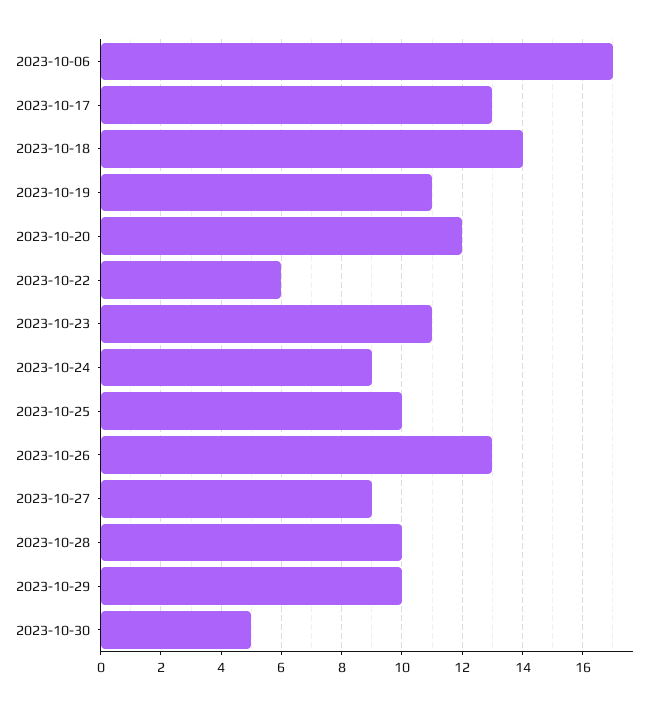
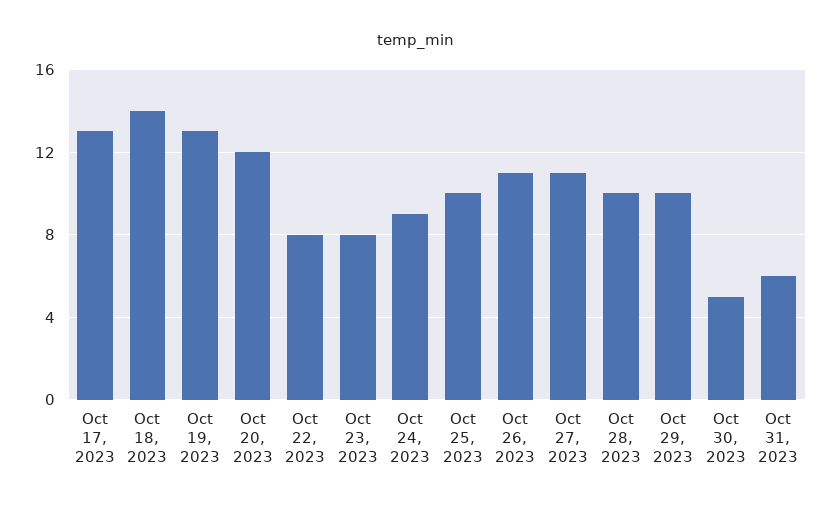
2023-10-06: 17 -> none
2023-10-19: 11 -> 13
2023-10-22: 6 -> 8
2023-10-23: 11 -> 8
2023-10-26: 13 -> 11
2023-10-27: 9 -> 11
Oct 31, 2023: none -> 6

